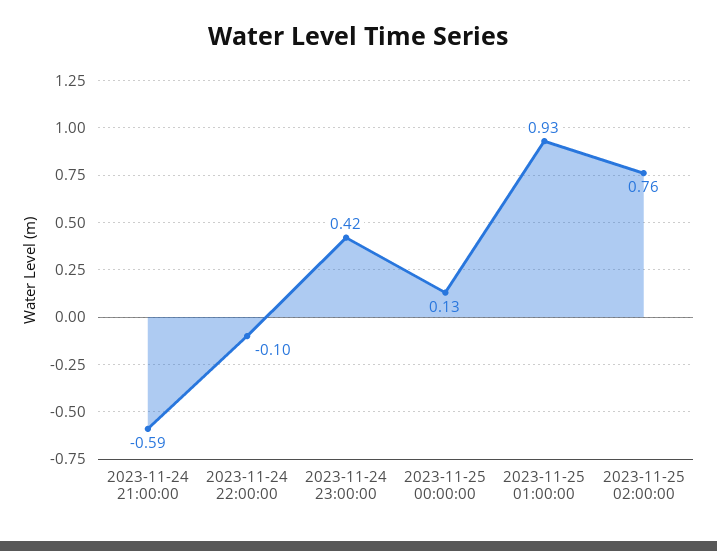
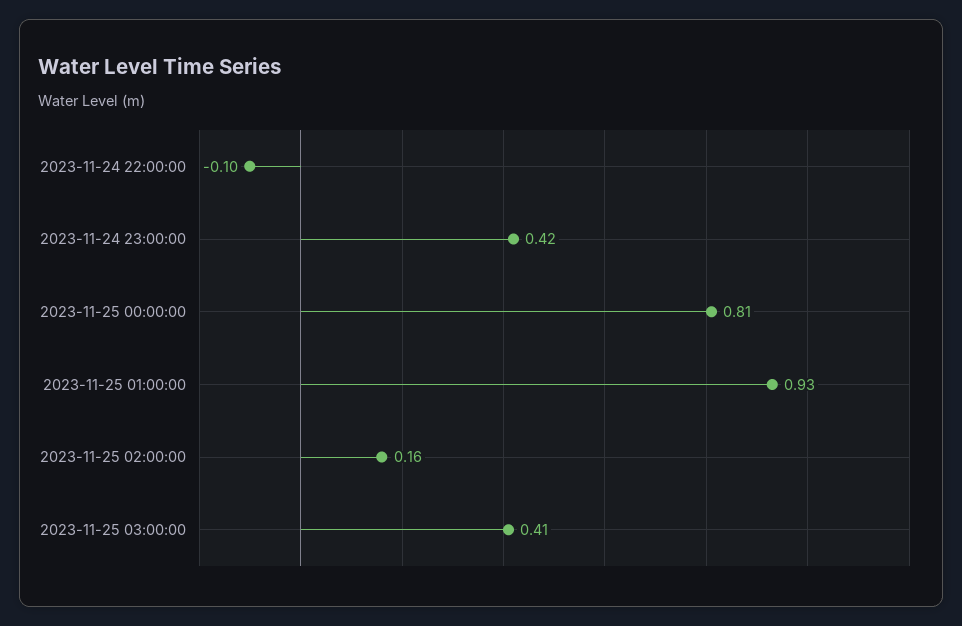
2023-11-24 21:00:00: -0.59 -> none
2023-11-25 00:00:00: 0.13 -> 0.81
2023-11-25 02:00:00: 0.76 -> 0.16
2023-11-25 03:00:00: none -> 0.41

